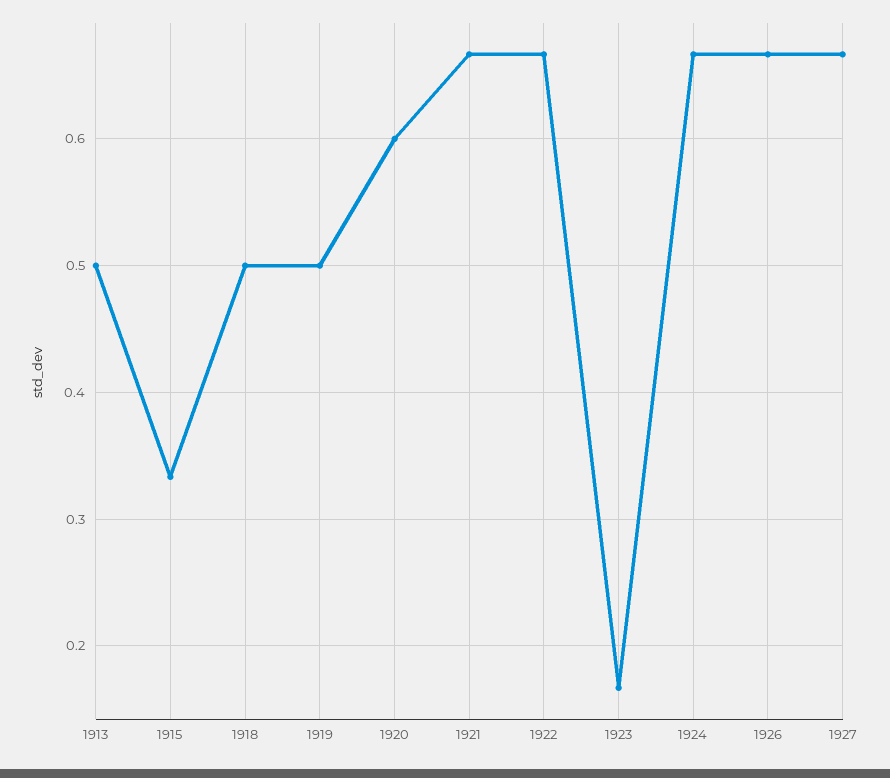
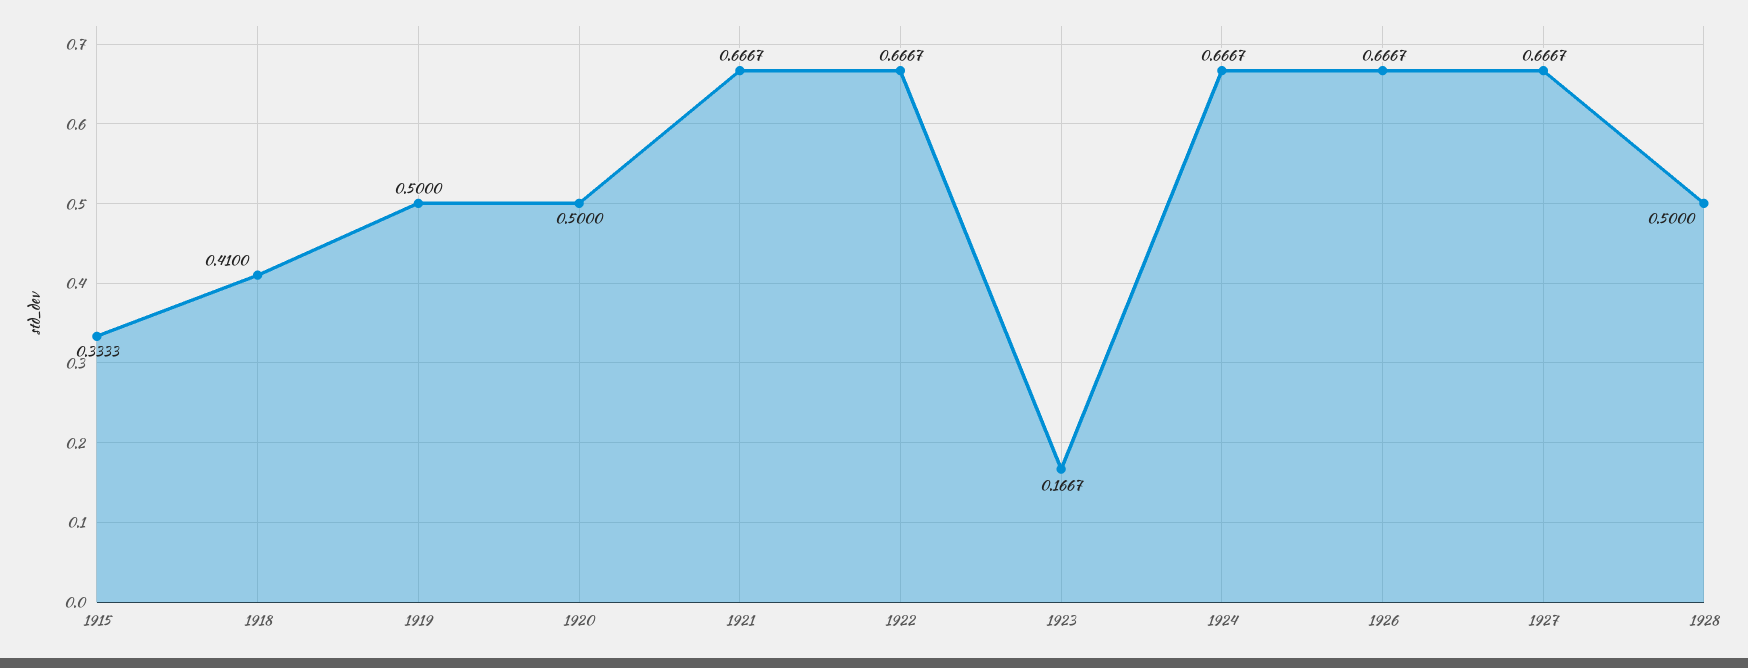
1913: 0.5 -> none
1918: 0.5 -> 0.41
1920: 0.6 -> 0.5
1928: none -> 0.5

